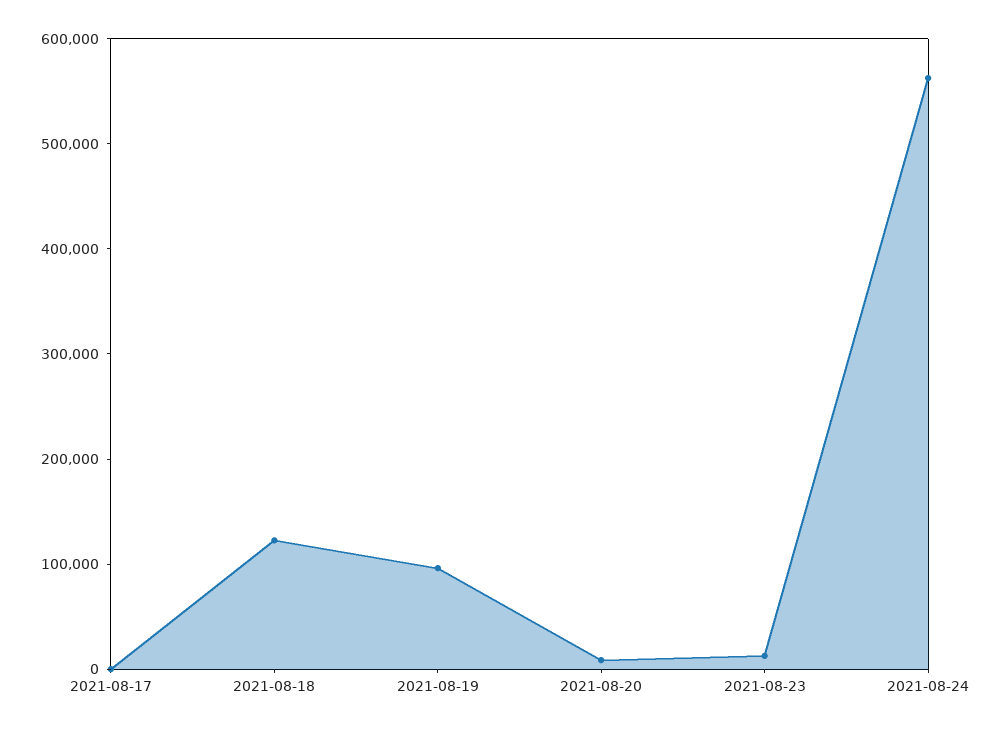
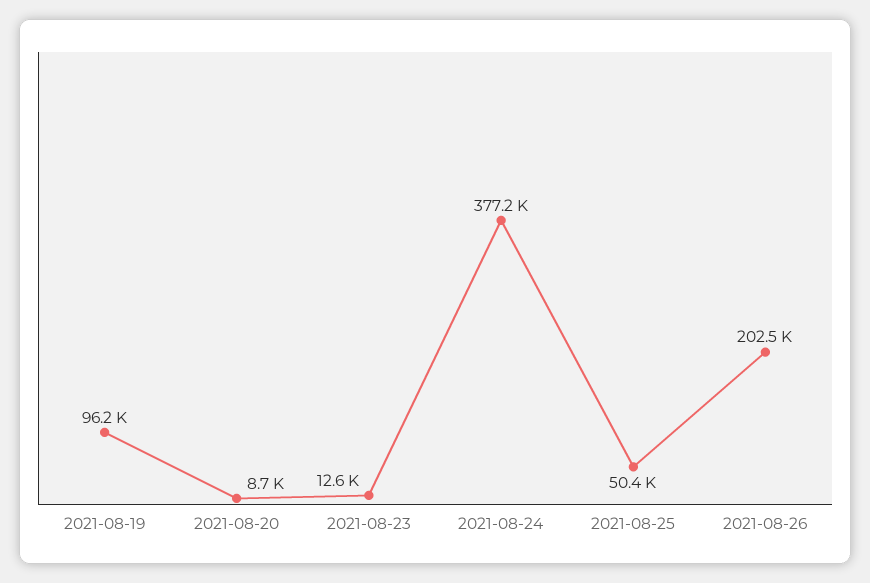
2021-08-17: 0 -> none
2021-08-18: 120000 -> none
2021-08-24: 560000 -> 377200
2021-08-25: none -> 50400
2021-08-26: none -> 202500

